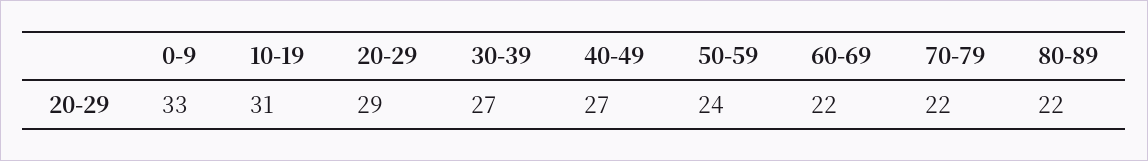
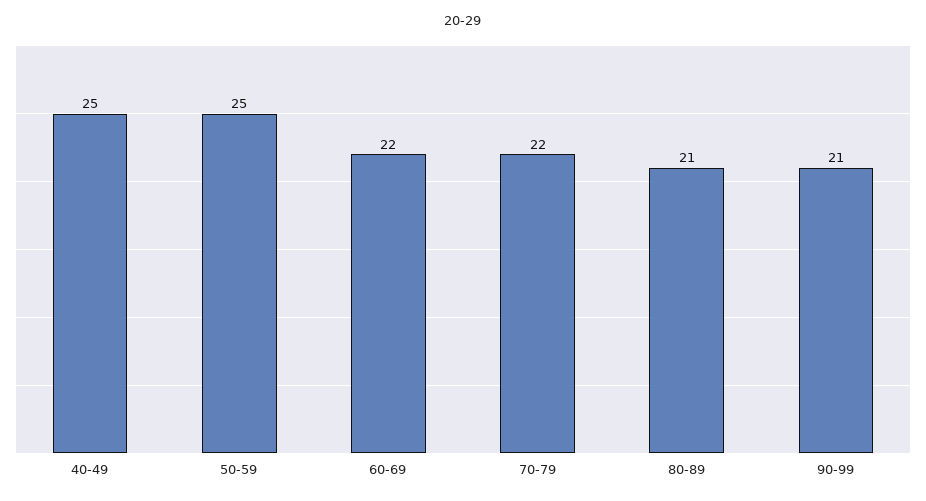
0-9: 33 -> none
10-19: 31 -> none
20-29: 29 -> none
30-39: 27 -> none
40-49: 27 -> 25
50-59: 24 -> 25
80-89: 22 -> 21
90-99: none -> 21

